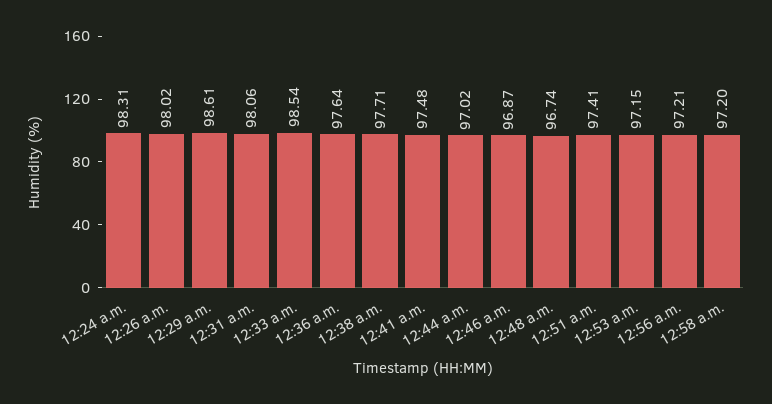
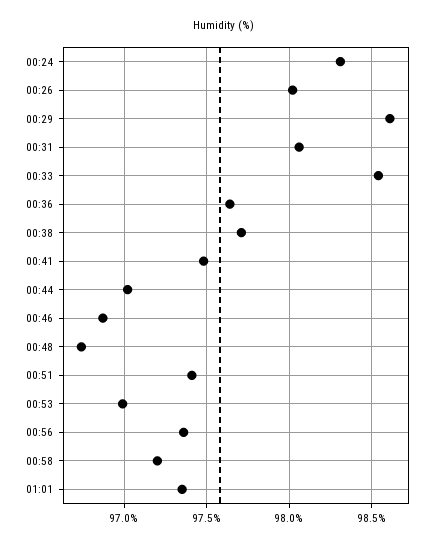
12:53 a.m.: 97.15 -> 97
12:56 a.m.: 97.21 -> 97.35
01:01: none -> 97.35

